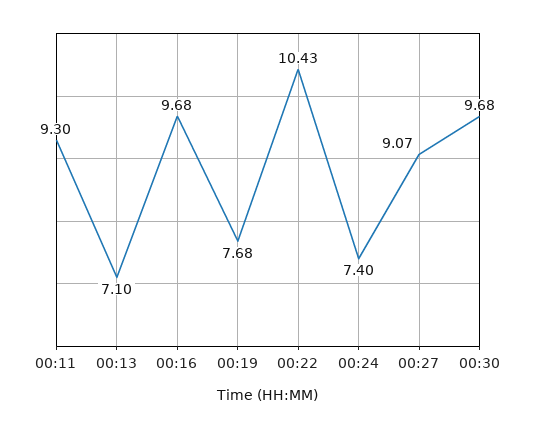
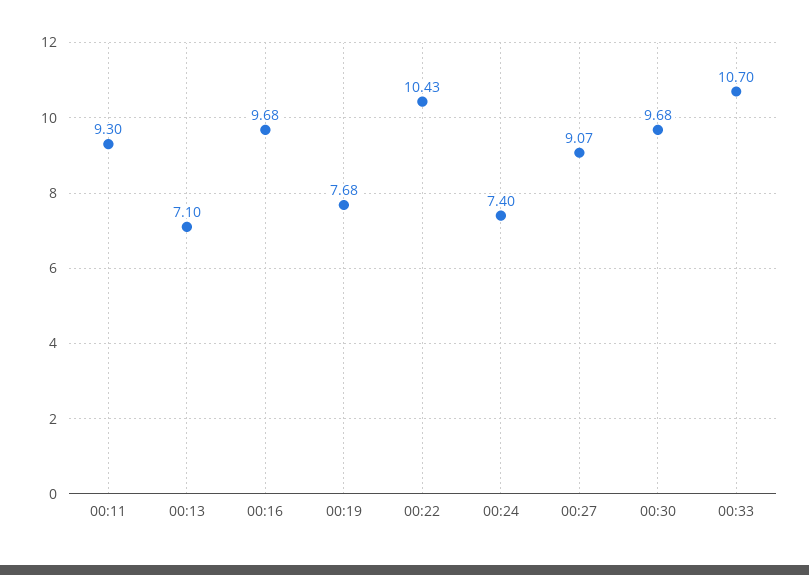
00:33: none -> 10.7

